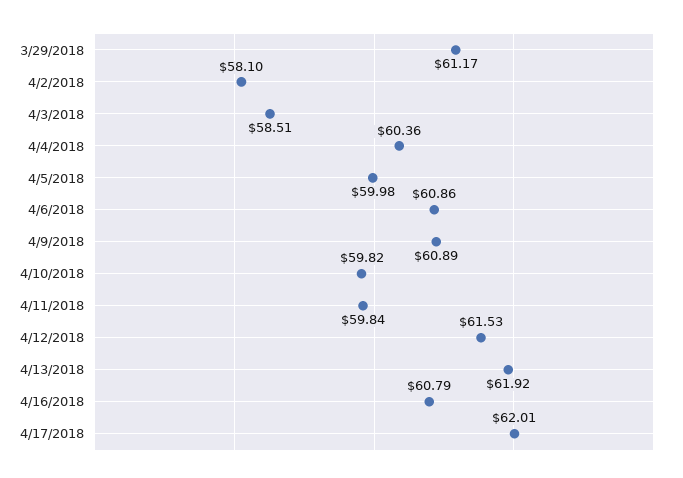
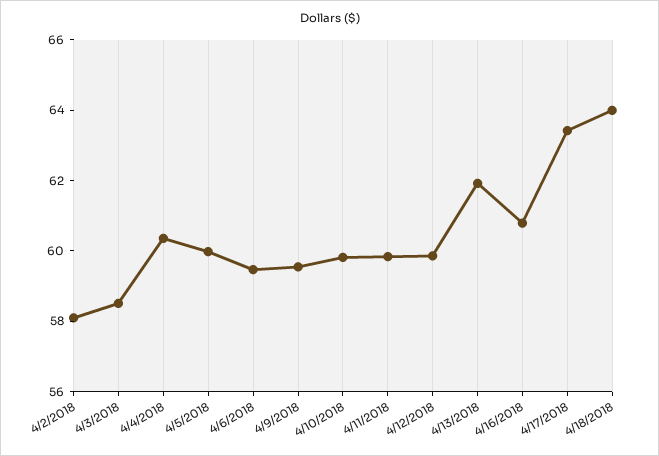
3/29/2018: 61.17 -> none
4/6/2018: 60.86 -> 59.5
4/9/2018: 60.89 -> 59.5
4/12/2018: 61.53 -> 60
4/17/2018: 62.01 -> 63.5
4/18/2018: none -> 64

